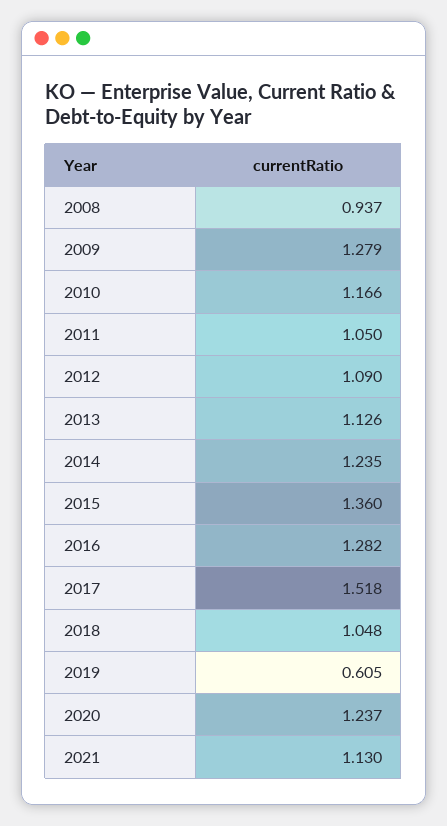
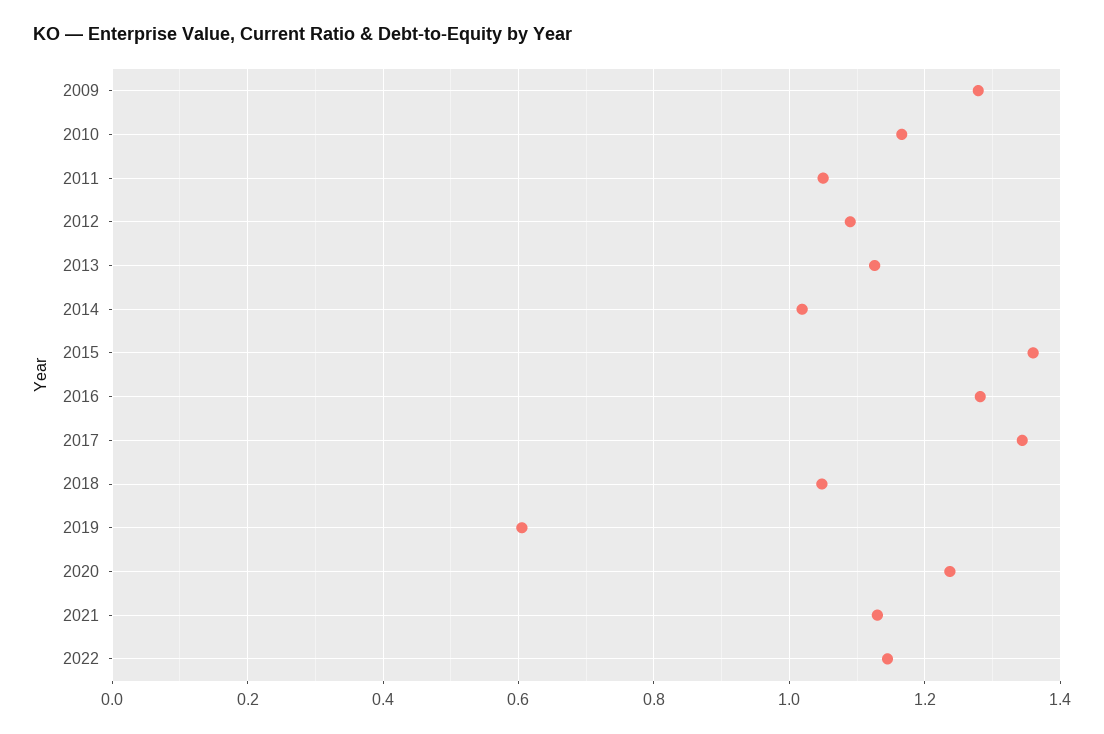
2008: 0.937 -> none
2014: 1.235 -> 1.02
2017: 1.518 -> 1.34
2022: none -> 1.14

